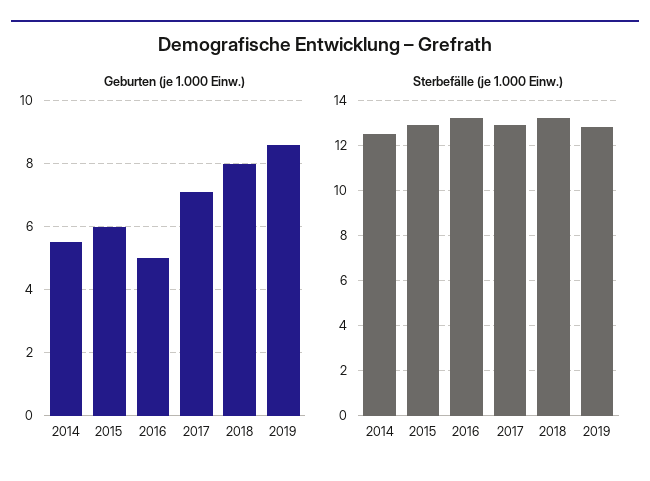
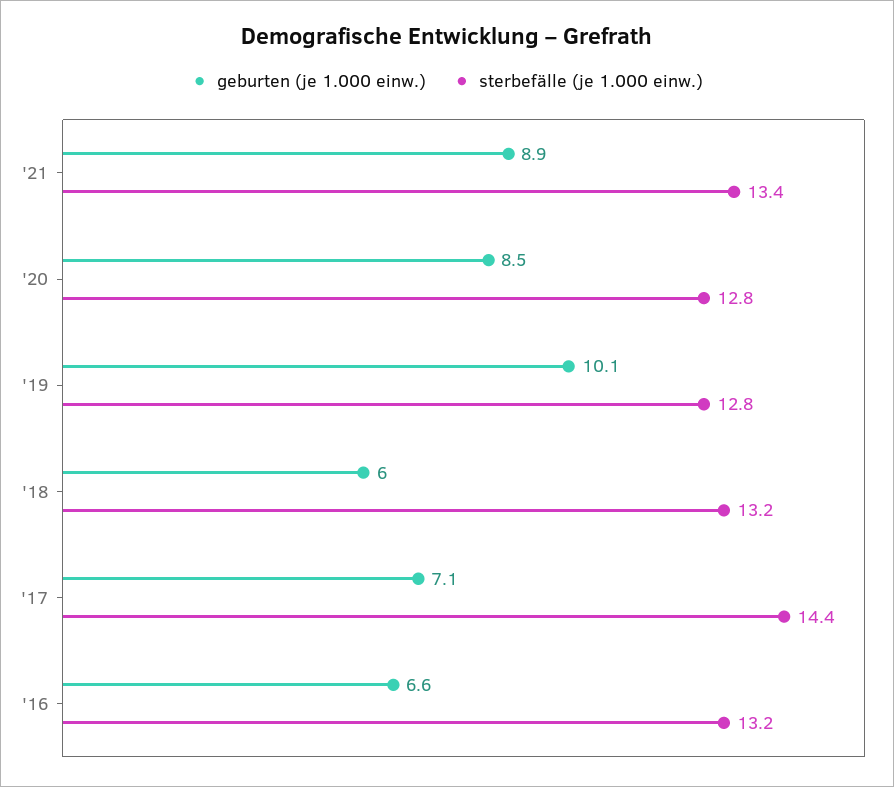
Geburten (je 1.000 Einw.), 2014: 5.5 -> none
Geburten (je 1.000 Einw.), 2015: 6 -> none
Geburten (je 1.000 Einw.), 2016: 5 -> 6.6
Geburten (je 1.000 Einw.), 2018: 8 -> 6
Geburten (je 1.000 Einw.), 2019: 8.5 -> 10.1
Sterbefälle (je 1.000 Einw.), 2014: 12.5 -> none
Sterbefälle (je 1.000 Einw.), 2015: 13 -> none
Sterbefälle (je 1.000 Einw.), 2017: 13 -> 14.4
Geburten (je 1.000 Einw.), '21: none -> 8.9
Sterbefälle (je 1.000 Einw.), '21: none -> 13.4
Geburten (je 1.000 Einw.), '20: none -> 8.5
Sterbefälle (je 1.000 Einw.), '20: none -> 12.8

